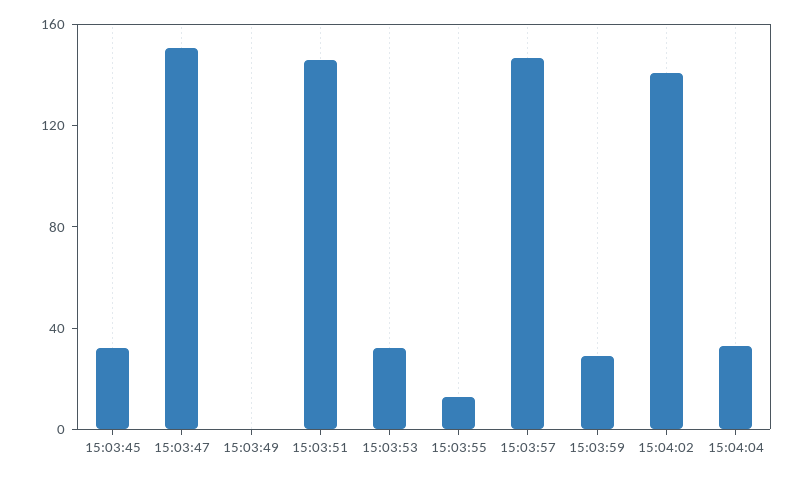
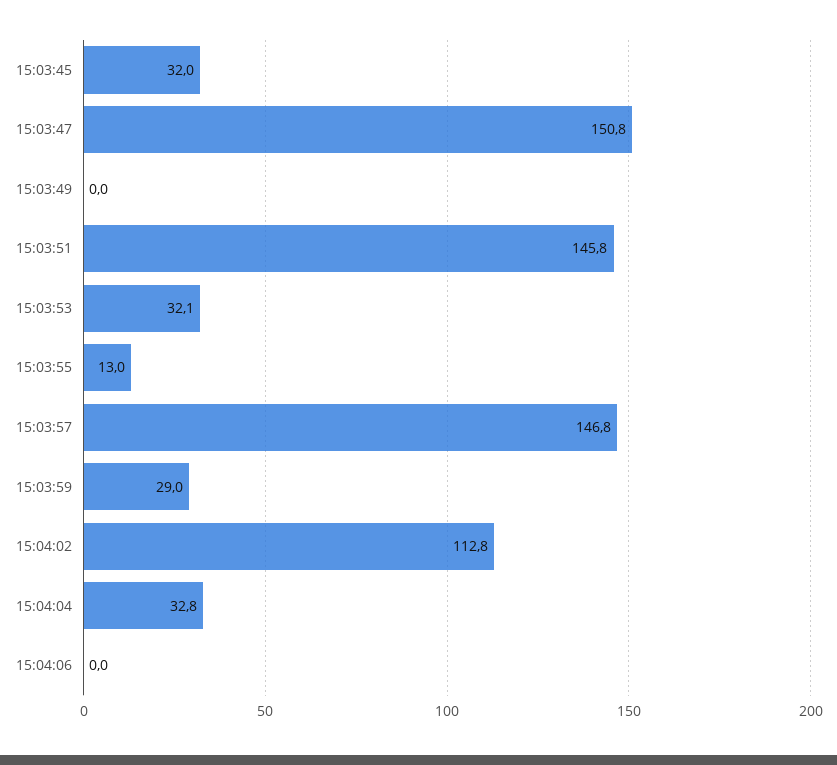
15:04:02: 140 -> 112.8
15:04:06: none -> 0

